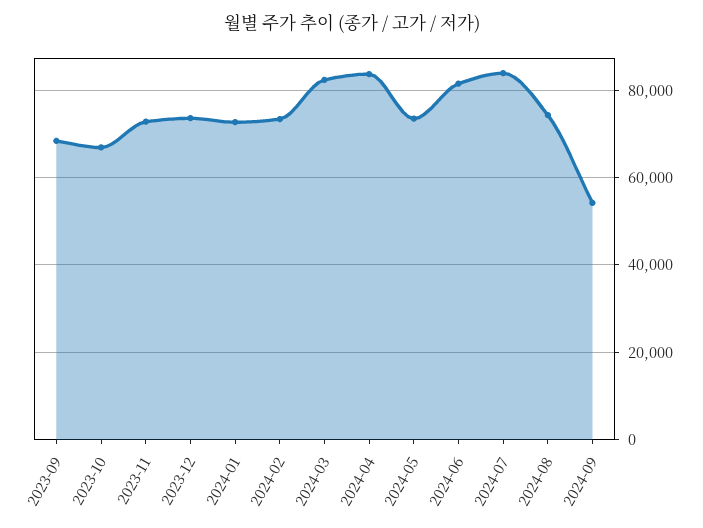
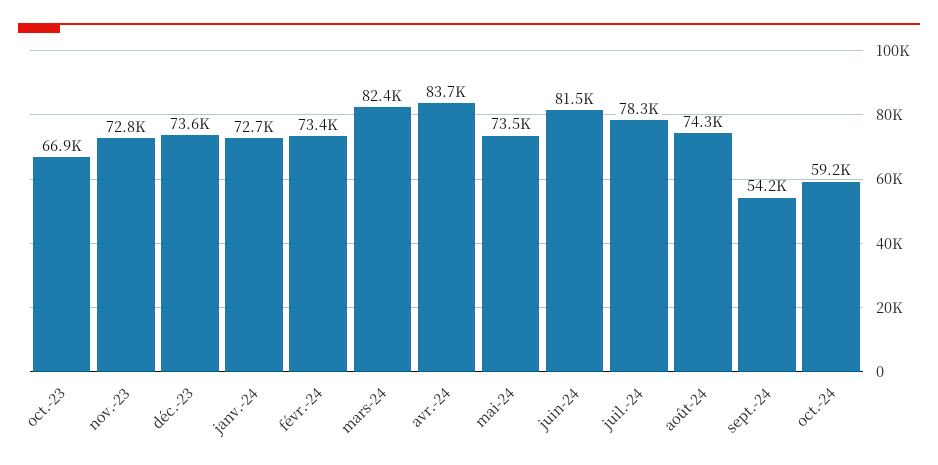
2023-09: 68000 -> none
2024-07: 84000 -> 78300
oct.-24: none -> 59200

